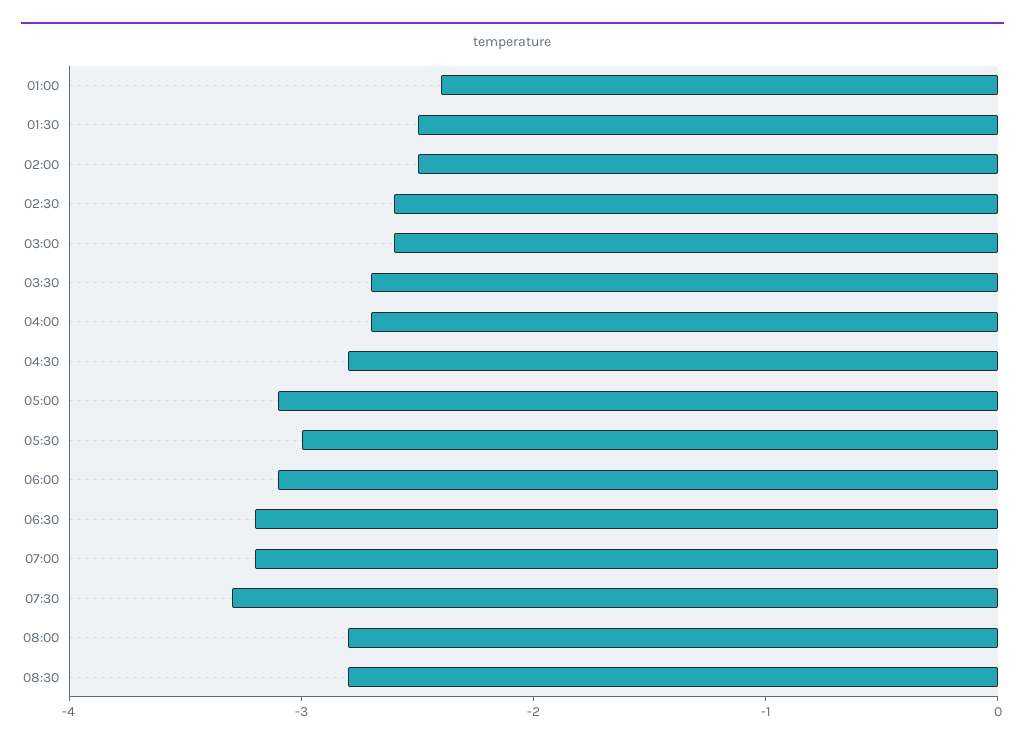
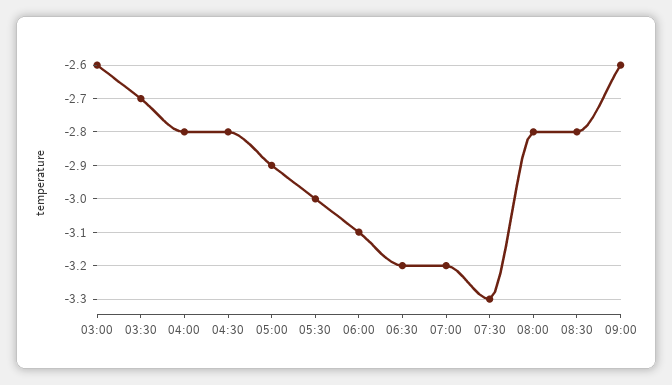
01:00: -2.4 -> none
01:30: -2.5 -> none
02:00: -2.5 -> none
02:30: -2.6 -> none
04:00: -2.7 -> -2.8
05:00: -3.1 -> -2.9
09:00: none -> -2.6

